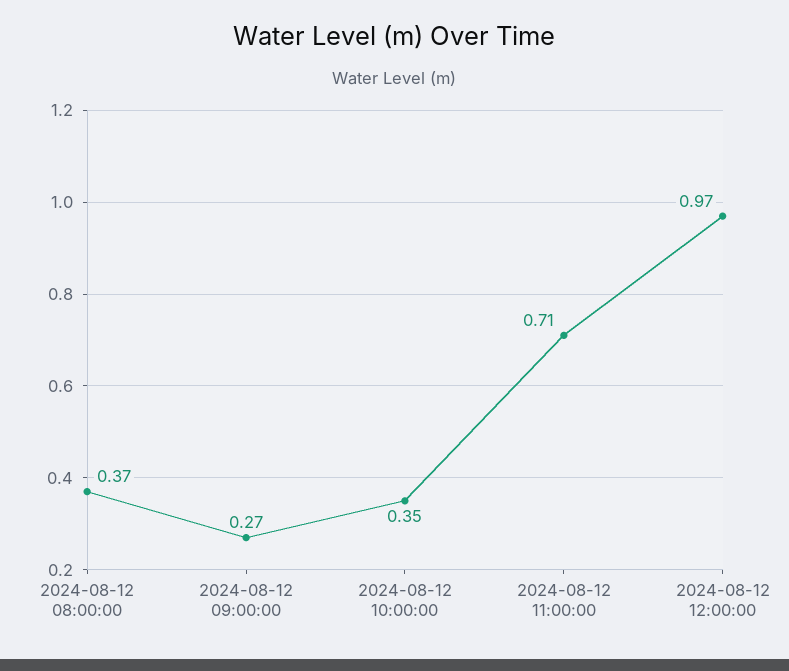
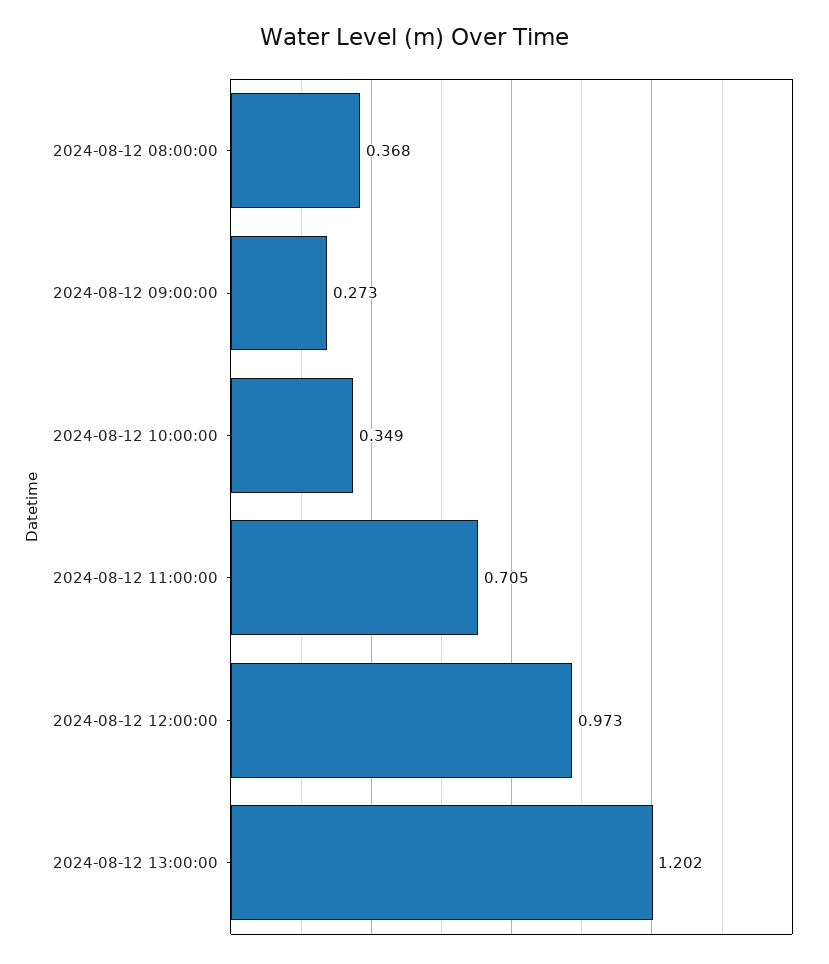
2024-08-12 13:00:00: none -> 1.202

